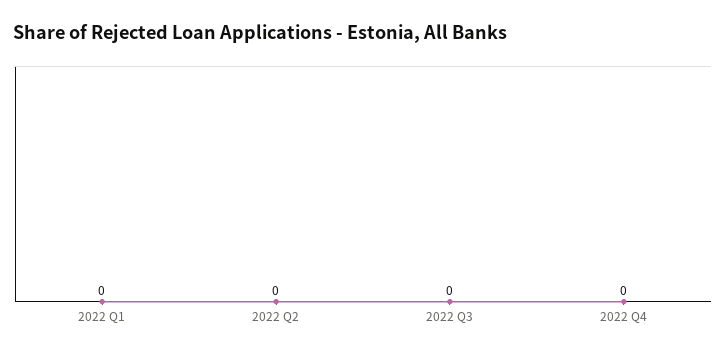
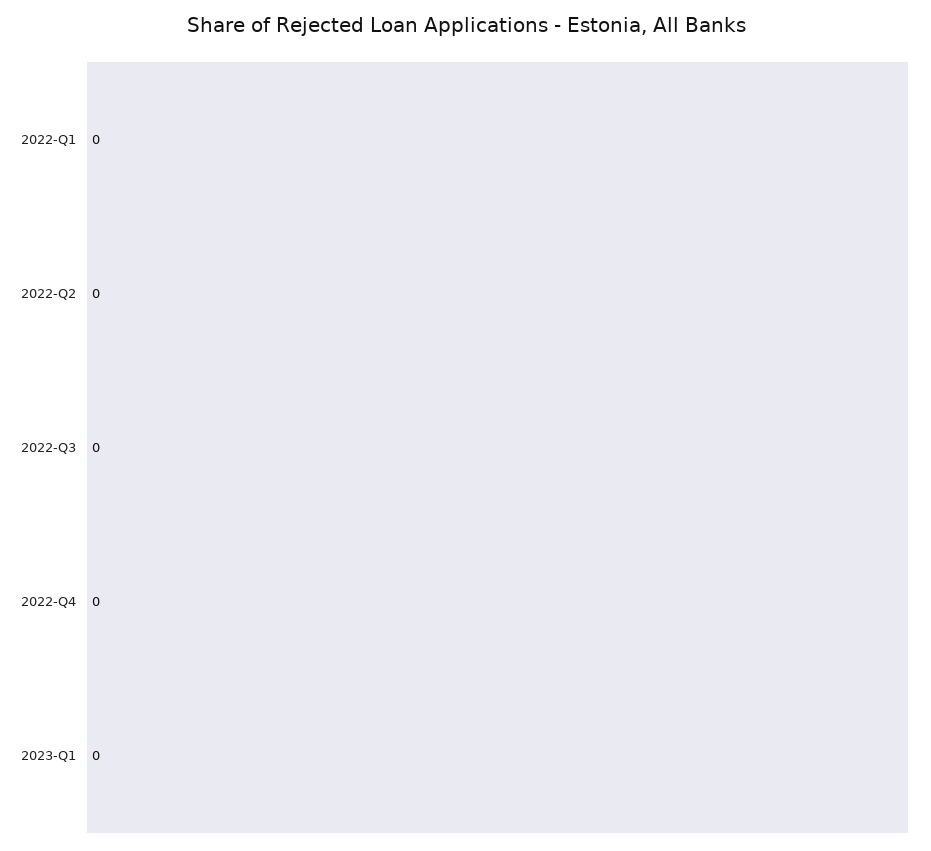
2023-Q1: none -> 0

